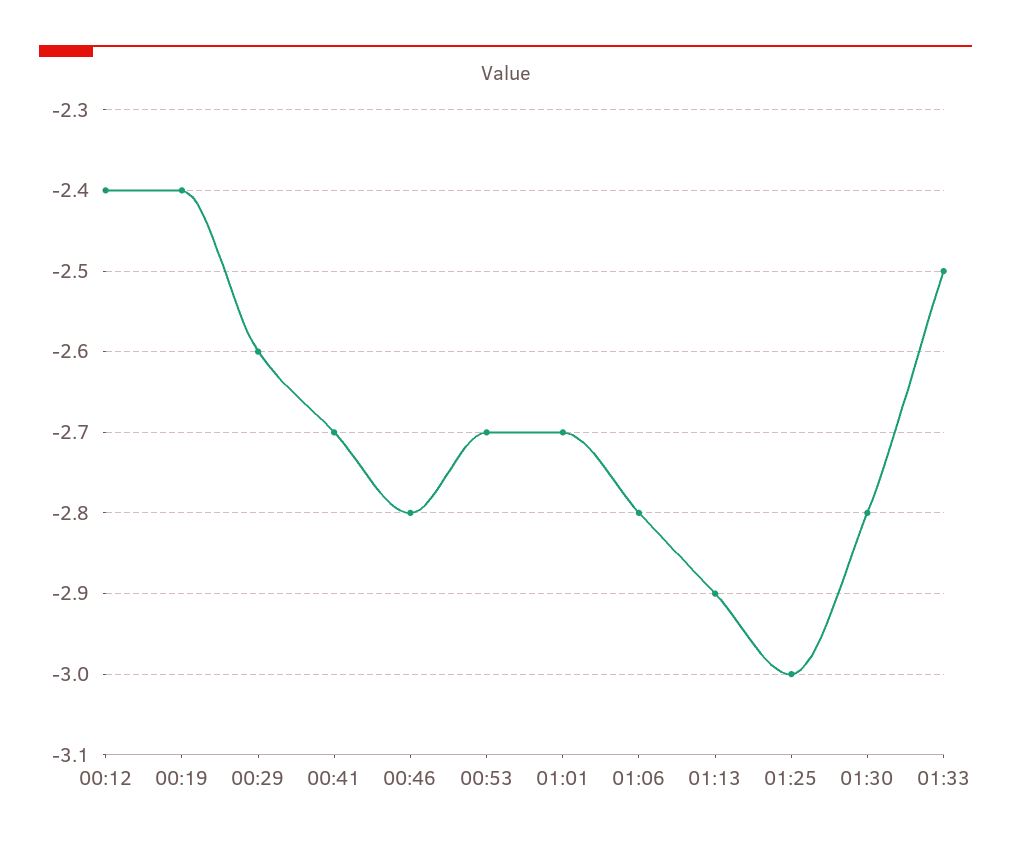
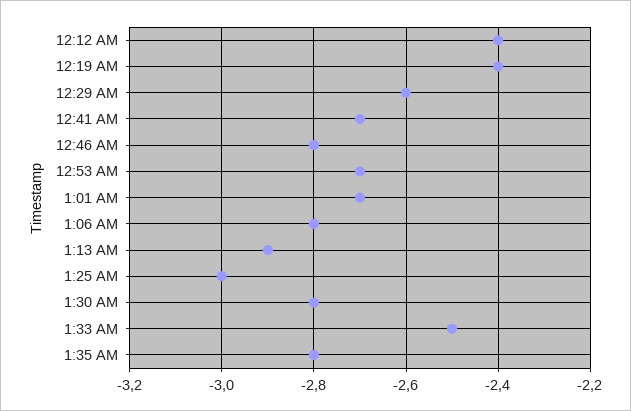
1:35 AM: none -> -2.8

